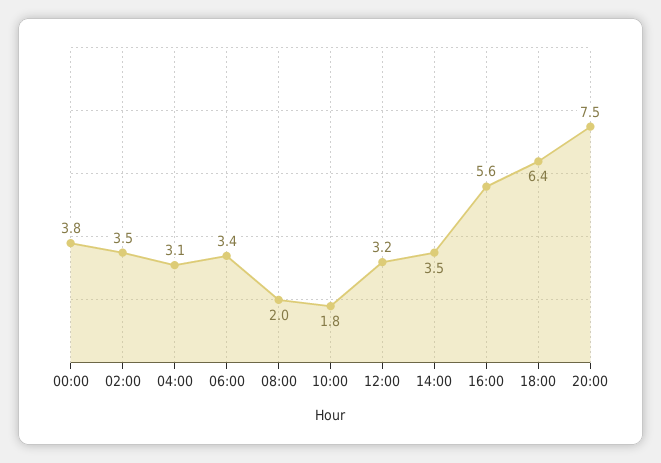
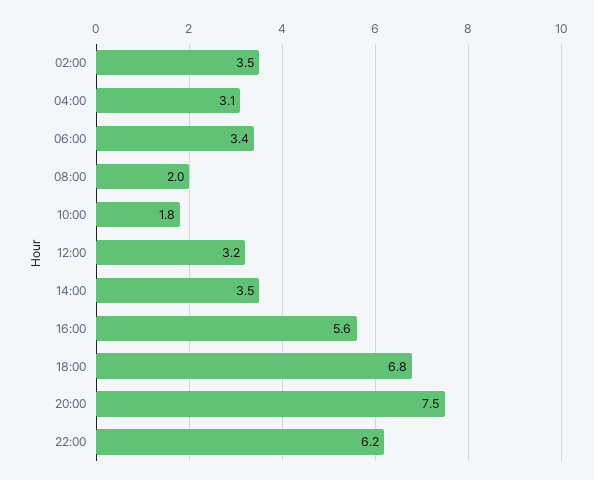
00:00: 3.8 -> none
18:00: 6.4 -> 6.8
22:00: none -> 6.2

